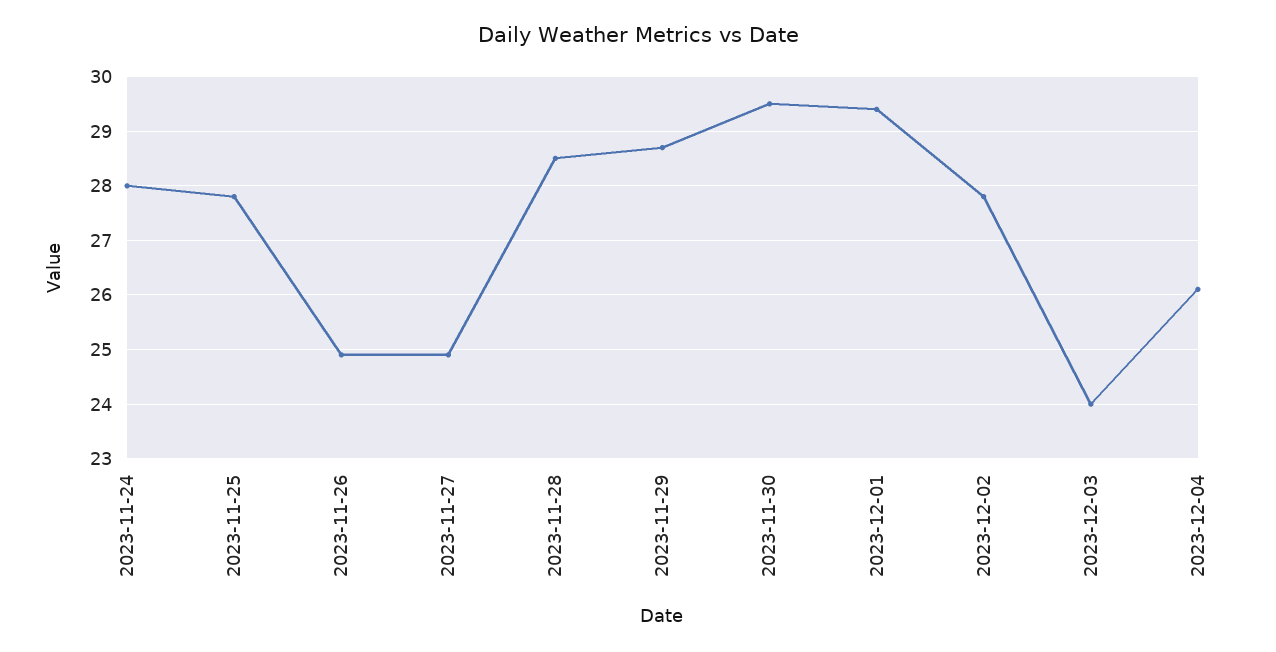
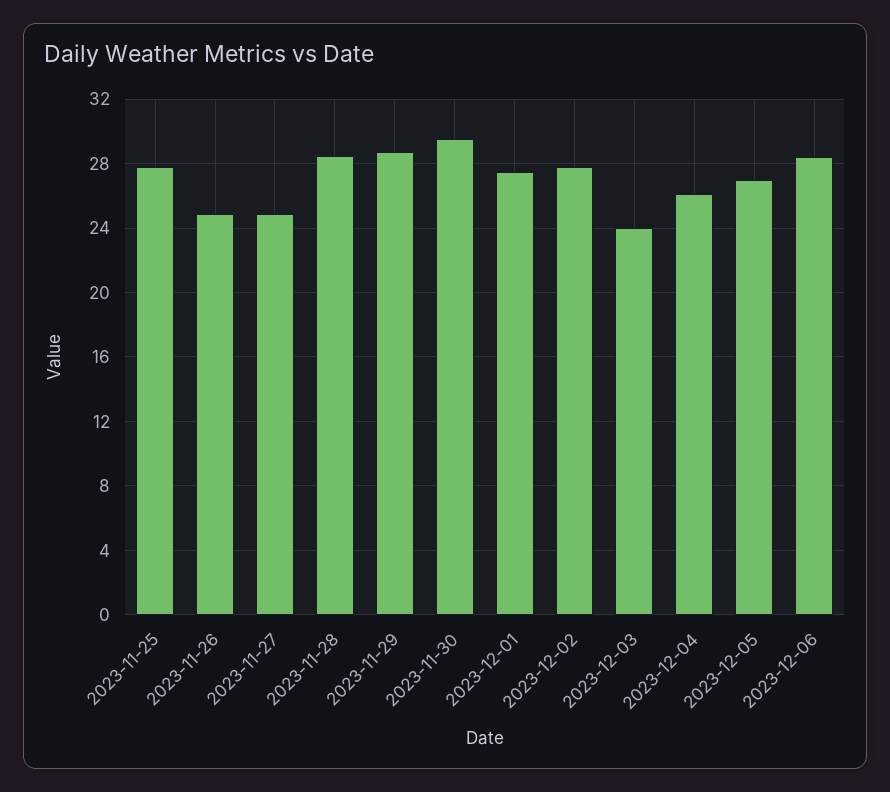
2023-11-24: 28 -> none
2023-12-01: 29.5 -> 27.5
2023-12-05: none -> 27
2023-12-06: none -> 28.5

